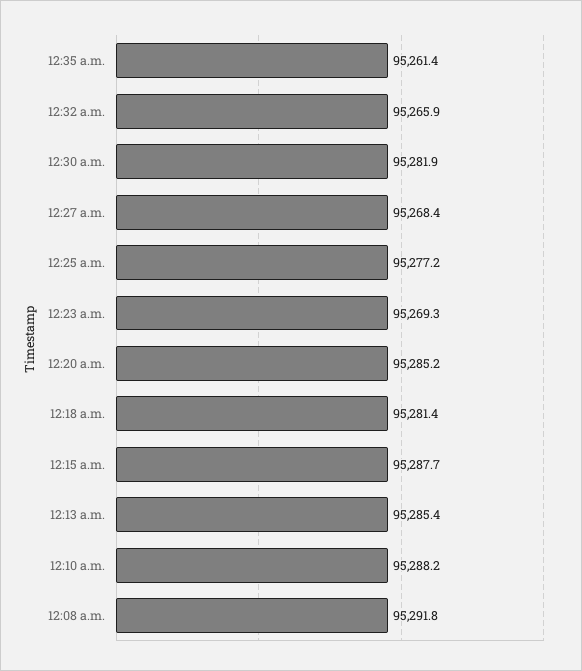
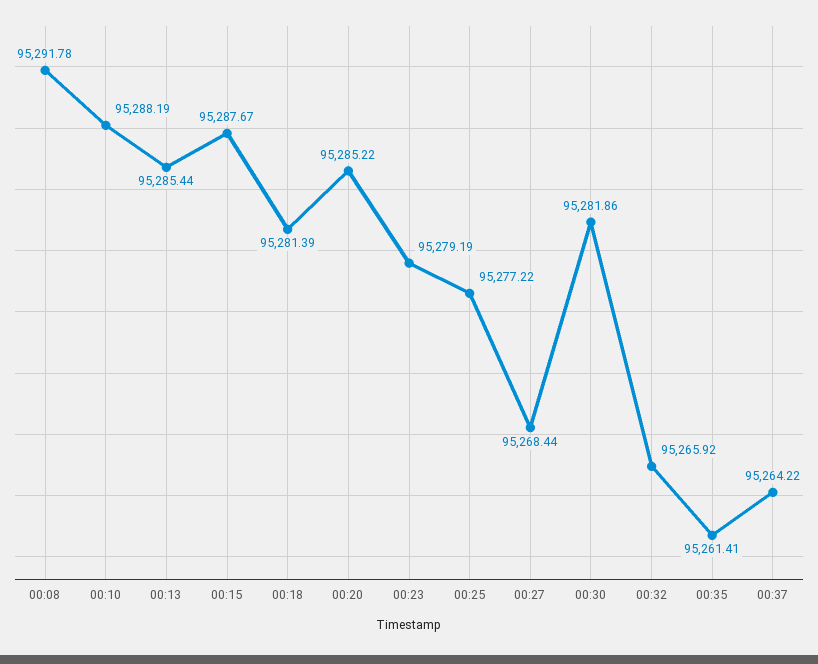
12:23 a.m.: 95269.3 -> 95279.19
00:37: none -> 95264.22

